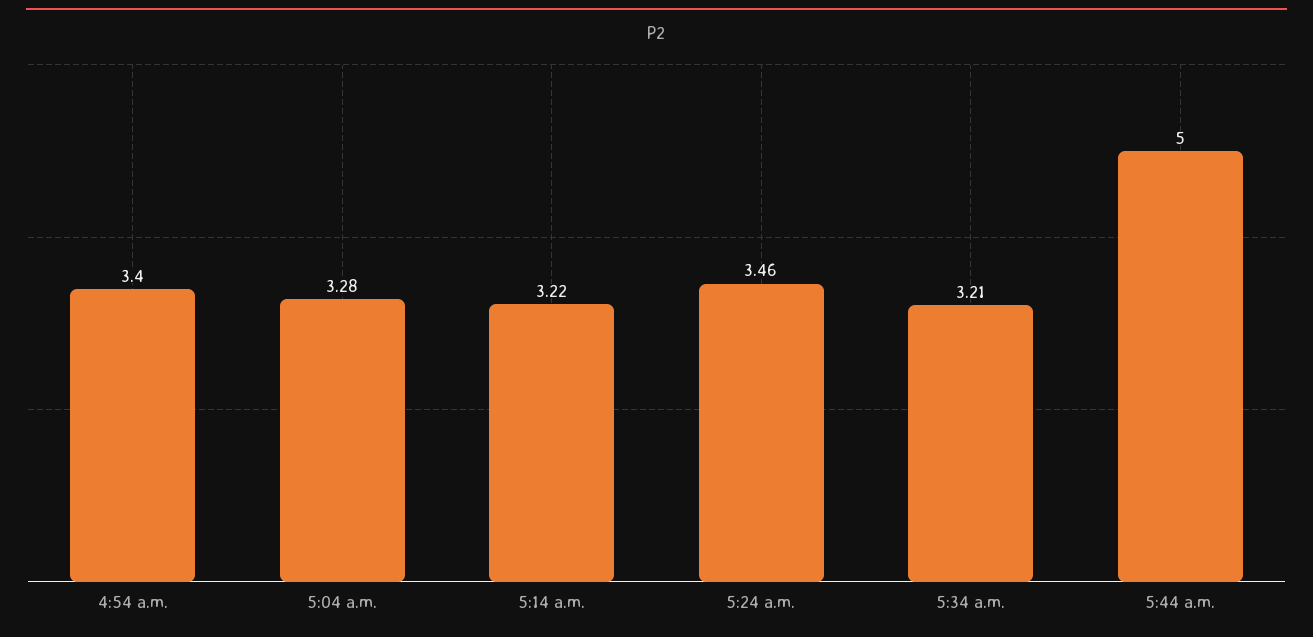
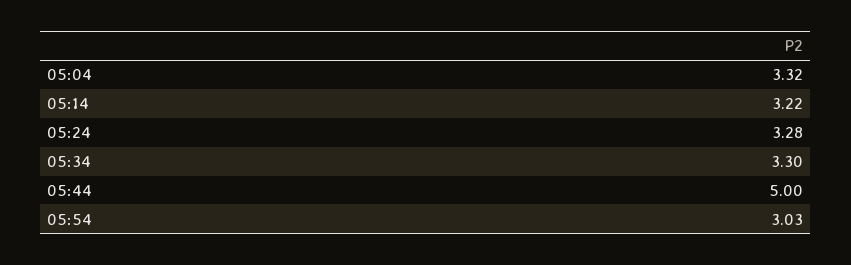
4:54 a.m.: 3.4 -> none
5:04 a.m.: 3.28 -> 3.32
5:24 a.m.: 3.46 -> 3.28
5:34 a.m.: 3.21 -> 3.3
05:54: none -> 3.03

